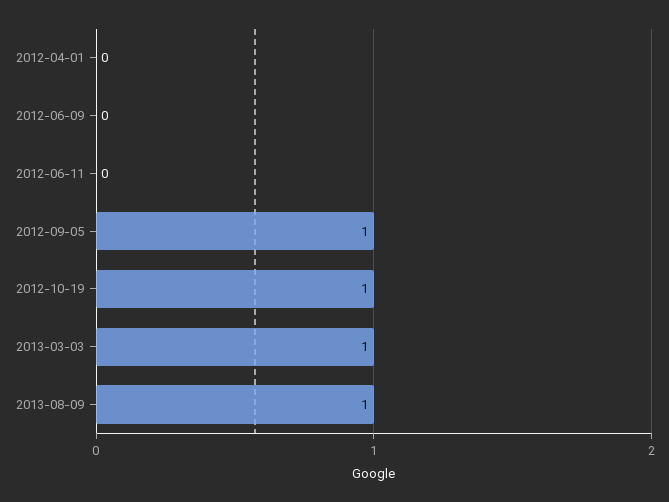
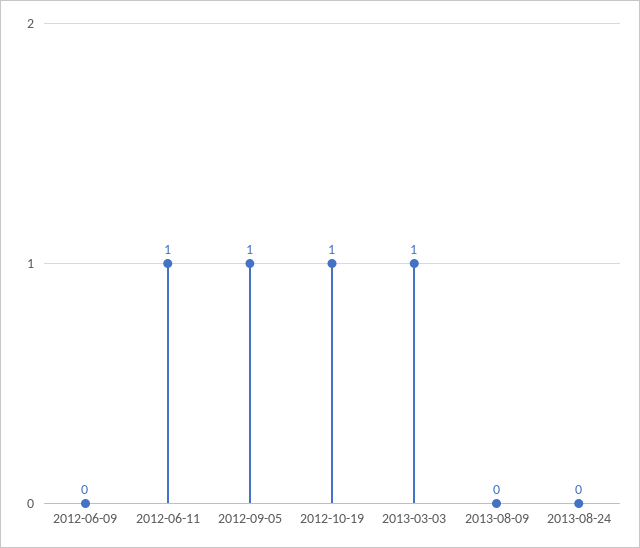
2012-04-01: 0 -> none
2012-06-11: 0 -> 1
2013-08-09: 1 -> 0
2013-08-24: none -> 0

